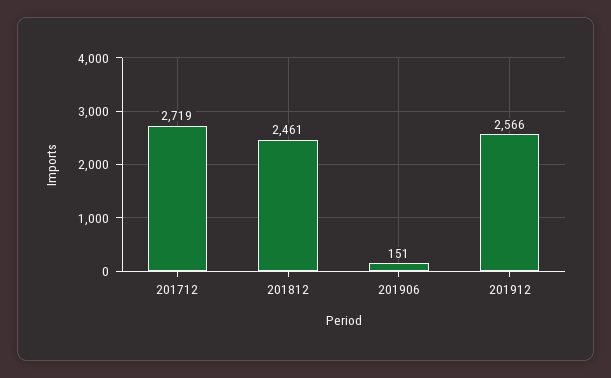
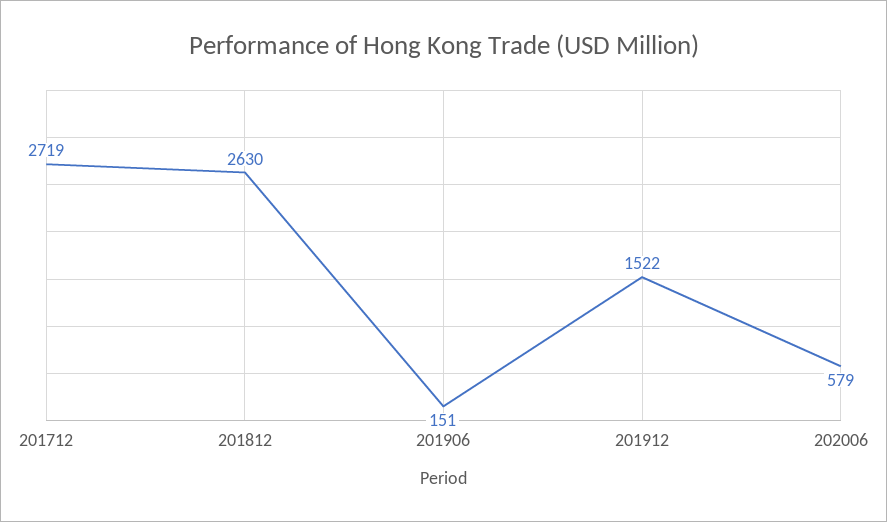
201812: 2461 -> 2630
201912: 2566 -> 1522
202006: none -> 579

